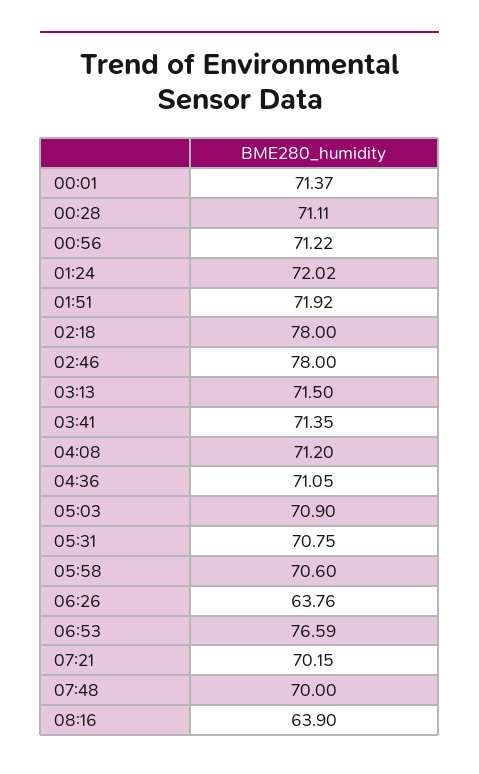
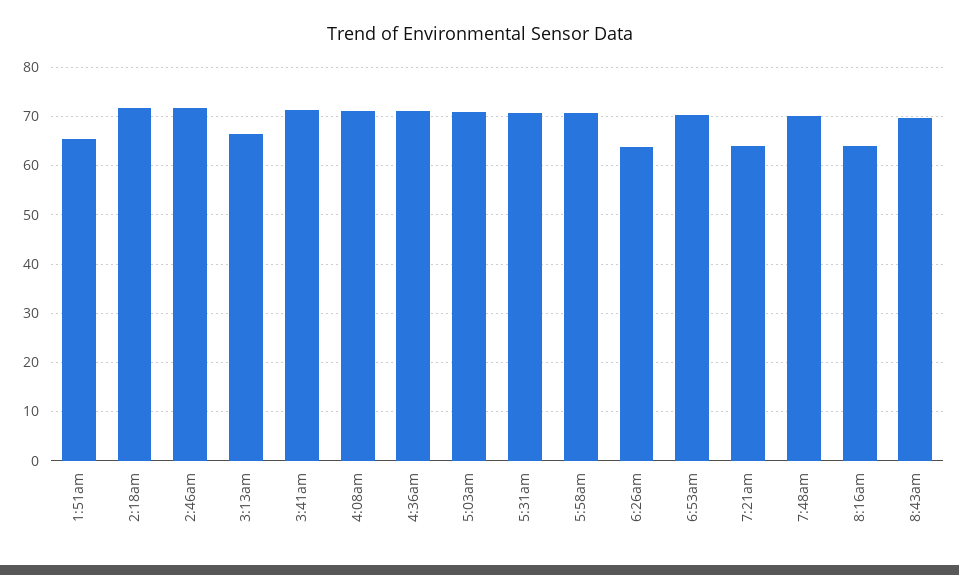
00:01: 71.37 -> none
00:28: 71.11 -> none
00:56: 71.22 -> none
01:24: 72.02 -> none
01:51: 71.92 -> 66
02:18: 78 -> 72
02:46: 78 -> 72
03:13: 71.5 -> 66
06:53: 76.59 -> 70
07:21: 70.15 -> 64
8:43am: none -> 70

